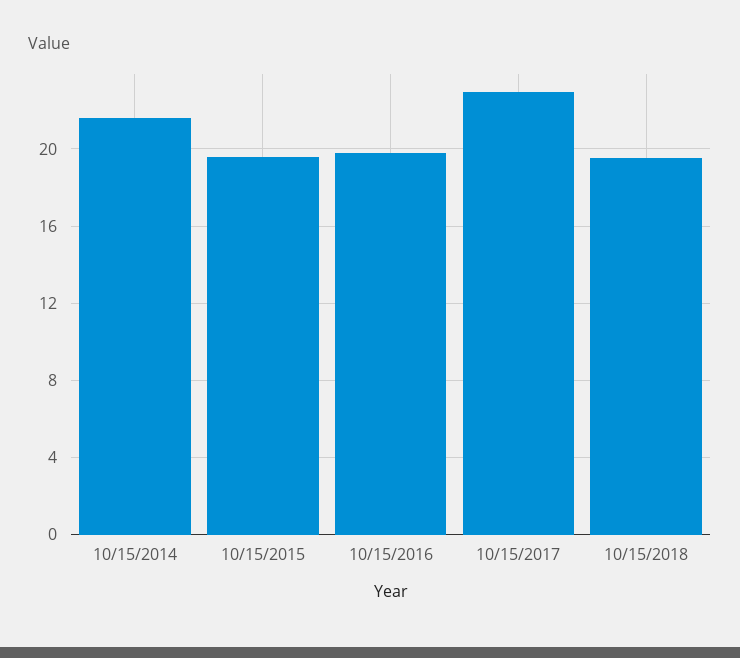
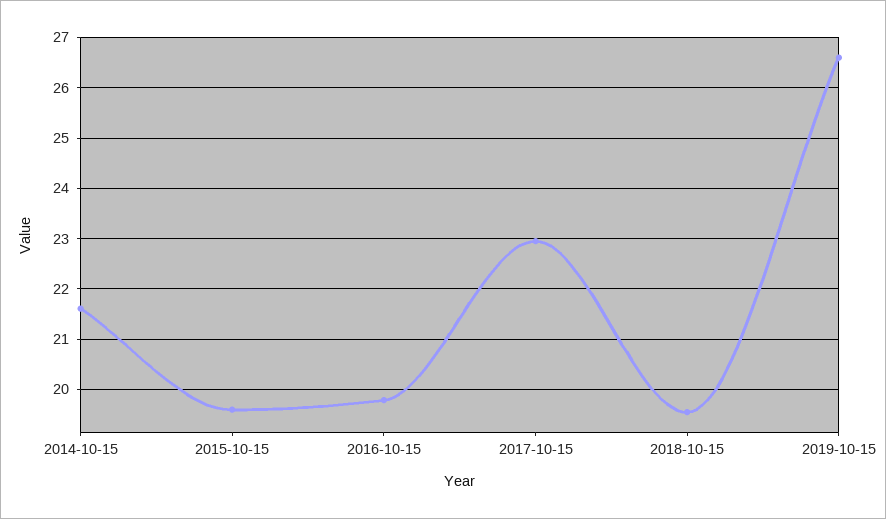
2019-10-15: none -> 26.6

